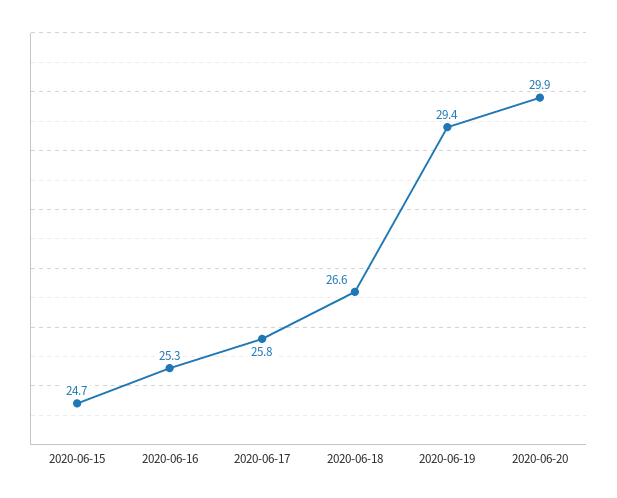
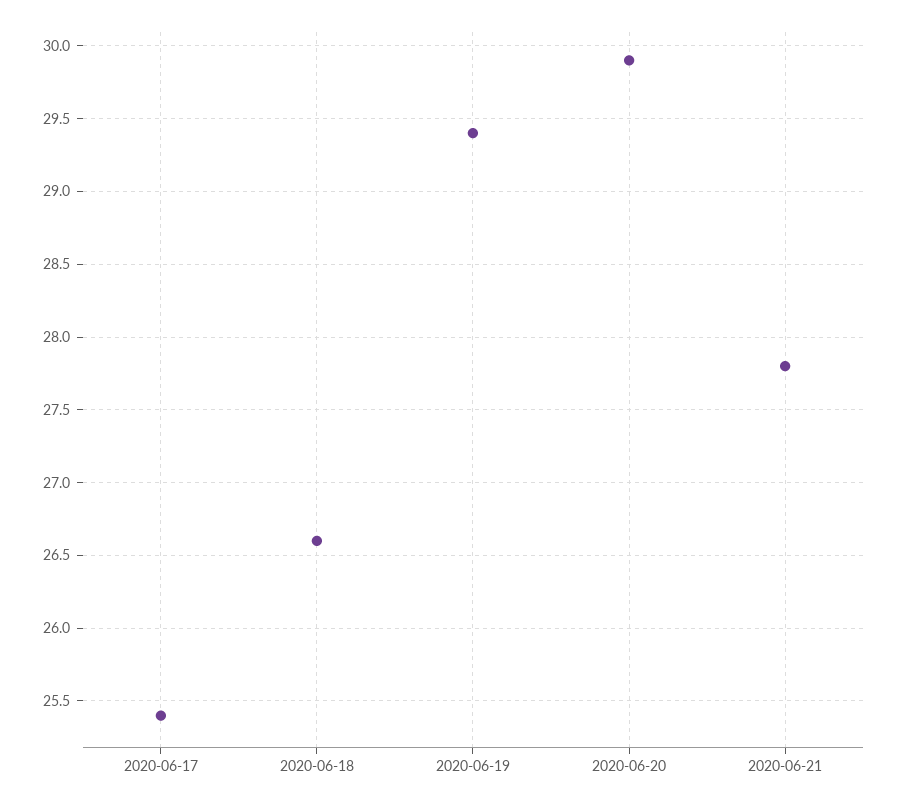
2020-06-15: 24.7 -> none
2020-06-16: 25.3 -> none
2020-06-17: 25.8 -> 25.4
2020-06-21: none -> 27.8

